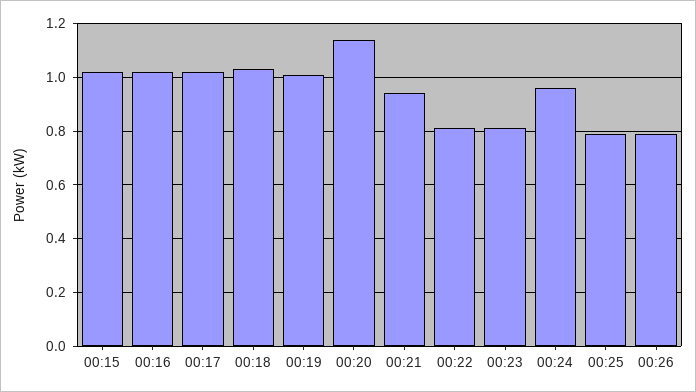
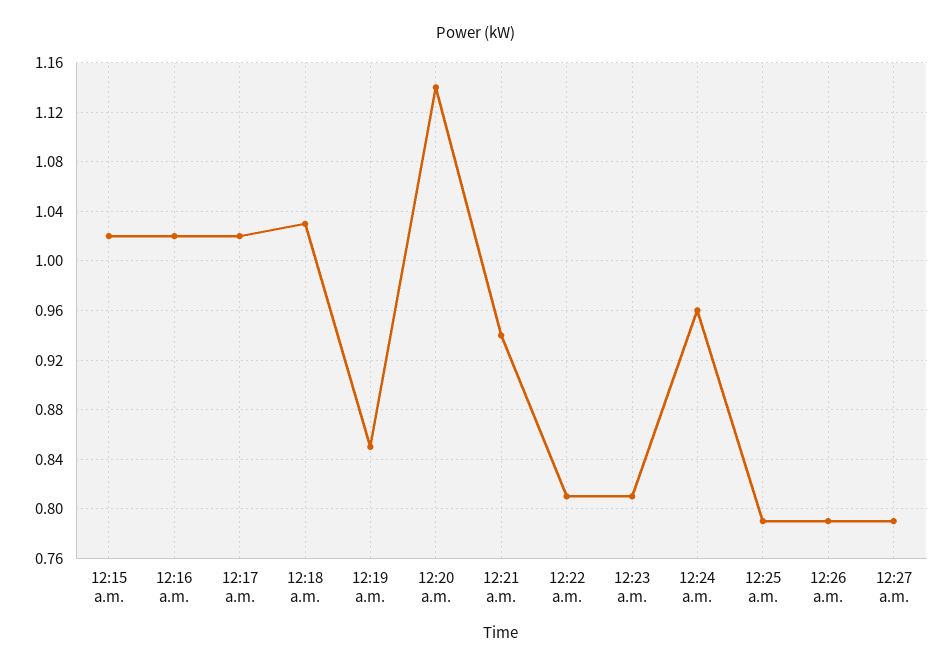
00:19: 1 -> 0.85
12:27 a.m.: none -> 0.79

